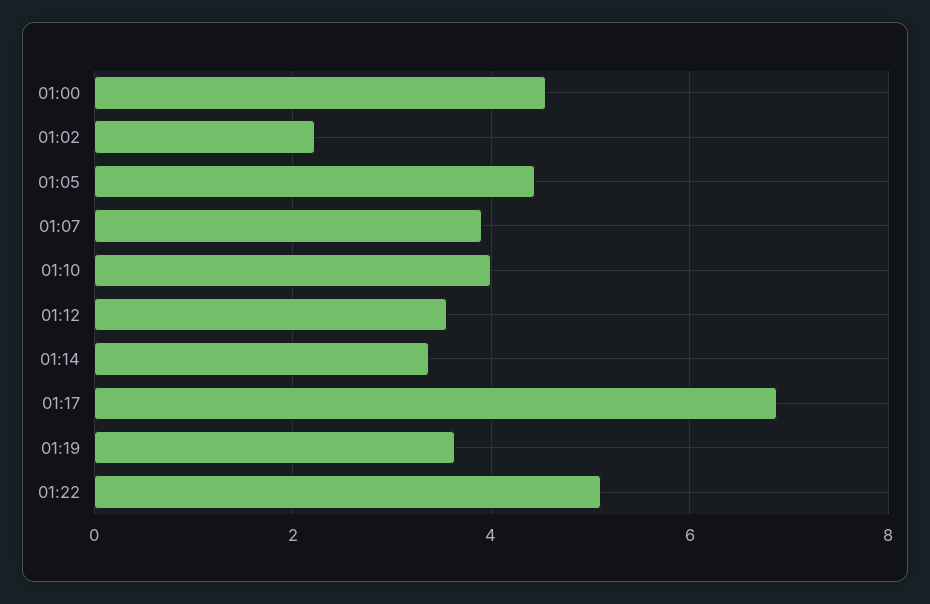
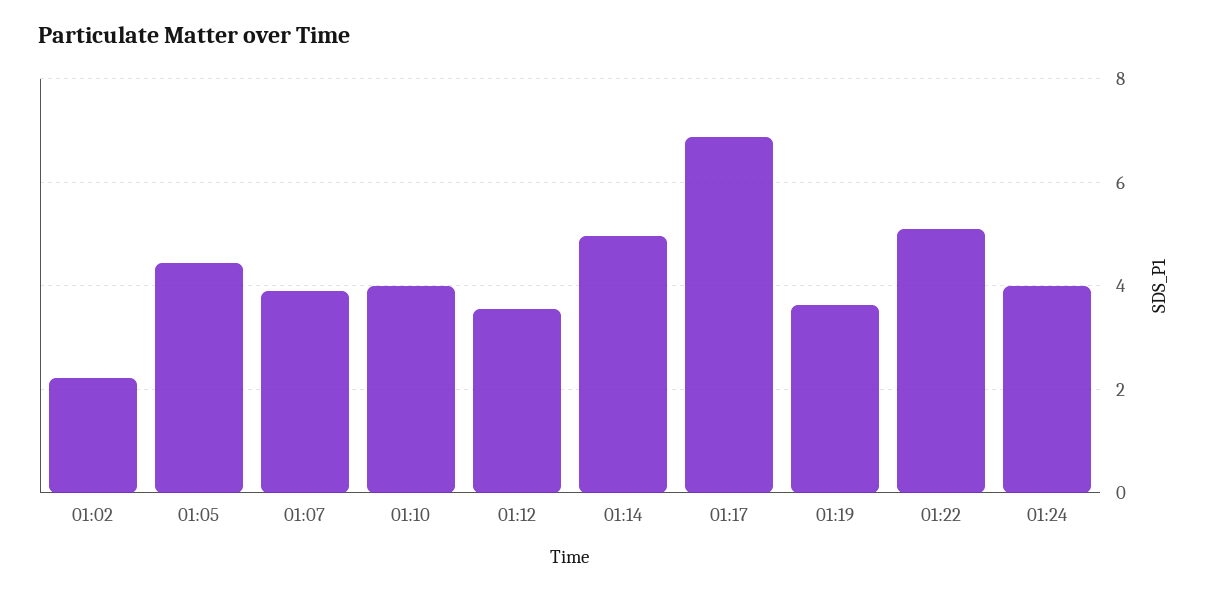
01:00: 4.6 -> none
01:14: 3.4 -> 5
01:24: none -> 4

